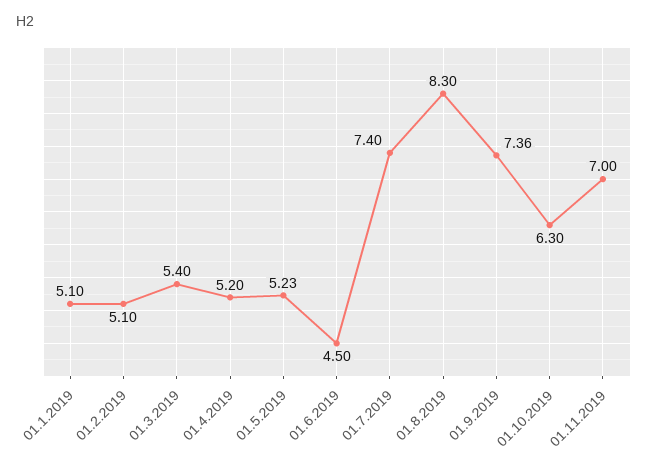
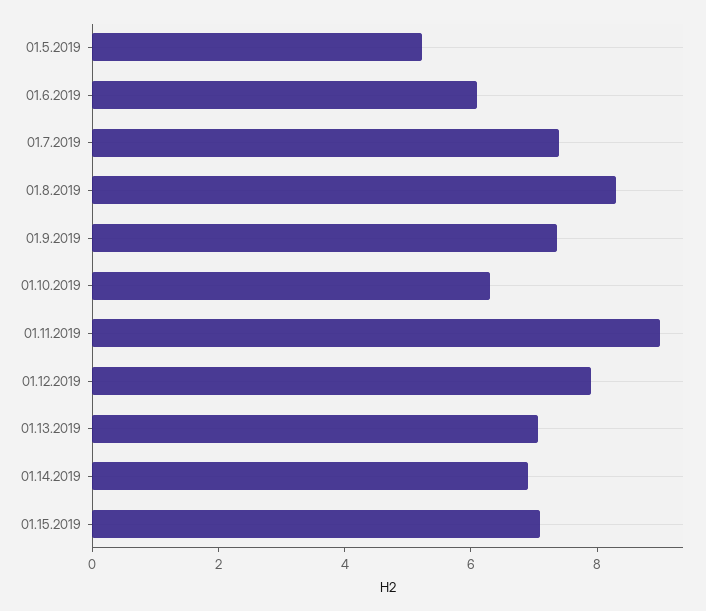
01.1.2019: 5.1 -> none
01.2.2019: 5.1 -> none
01.3.2019: 5.4 -> none
01.4.2019: 5.2 -> none
01.6.2019: 4.5 -> 6
01.11.2019: 7 -> 9
01.12.2019: none -> 8
01.13.2019: none -> 7
01.14.2019: none -> 7
01.15.2019: none -> 7

